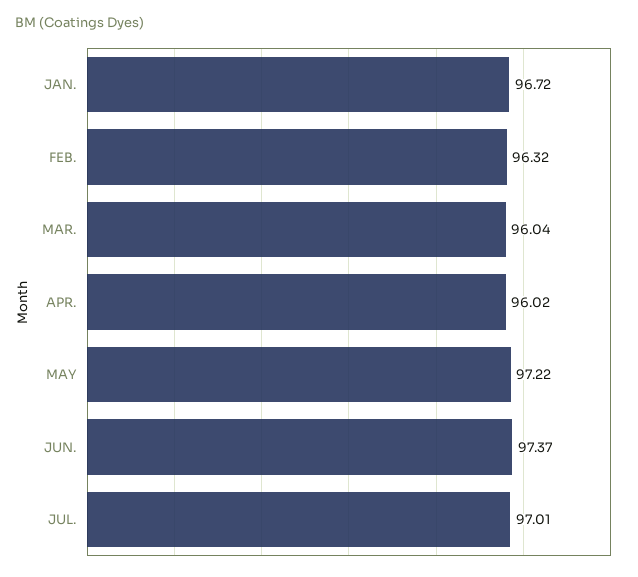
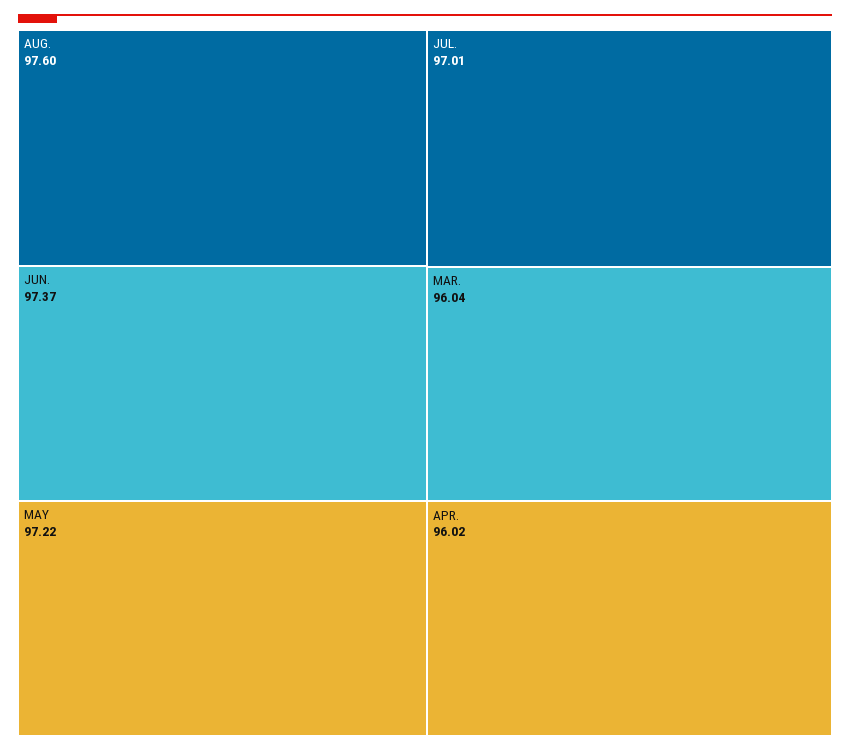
JAN.: 96.72 -> none
FEB.: 96.32 -> none
AUG.: none -> 97.6

